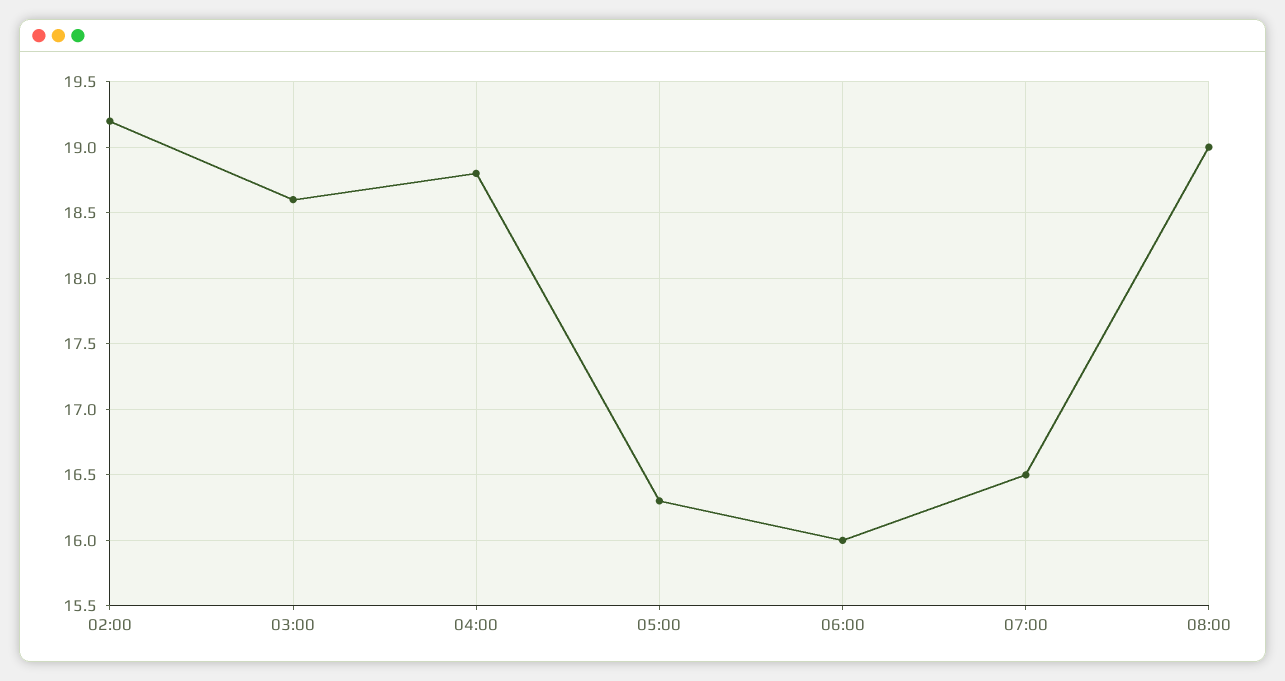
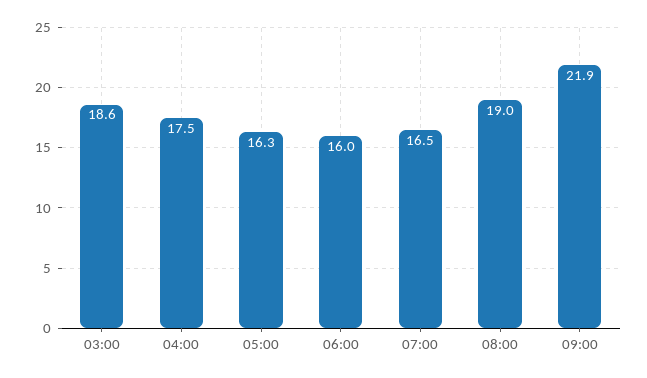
02:00: 19.2 -> none
04:00: 18.8 -> 17.5
09:00: none -> 21.9

